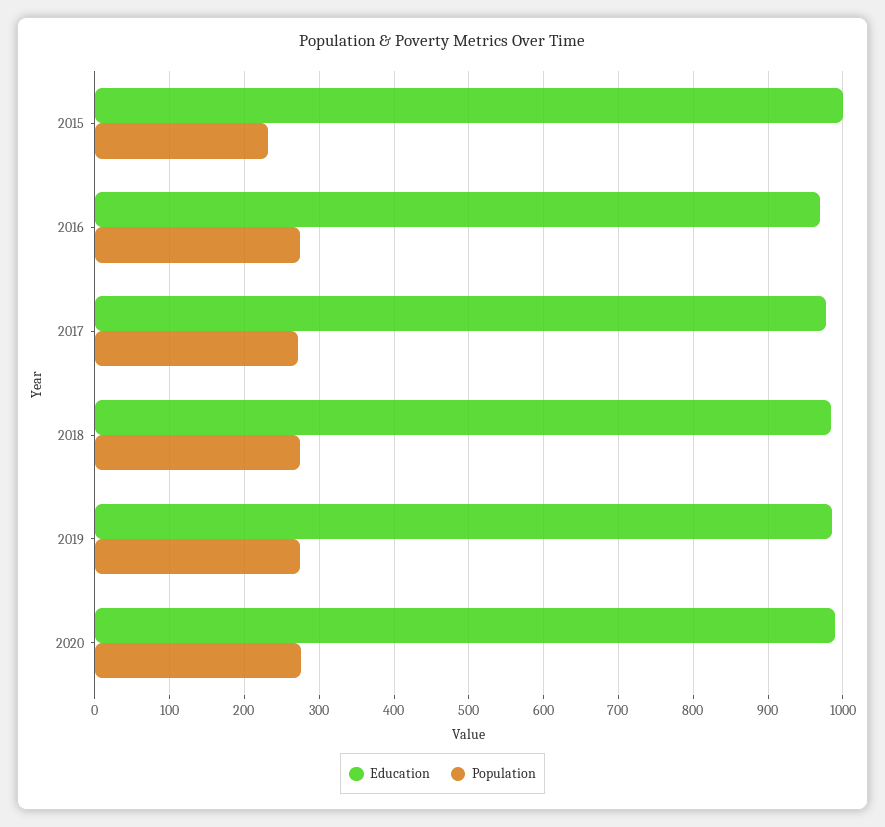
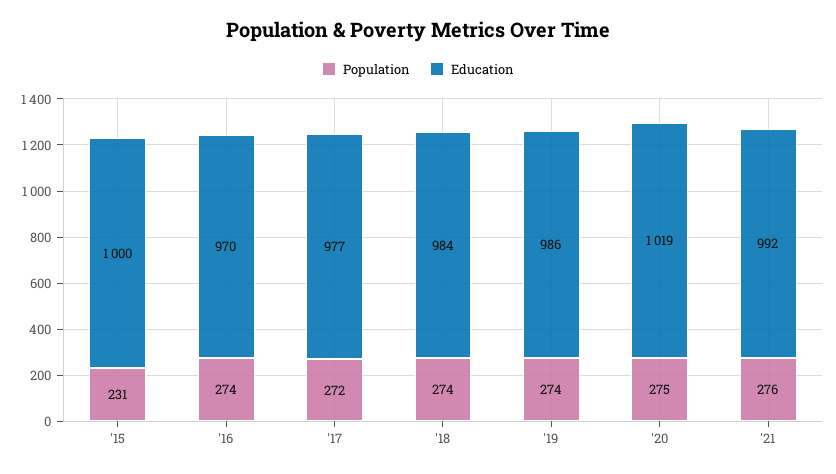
Education, 2020: 990 -> 1019
Population, '21: none -> 276
Education, '21: none -> 992

